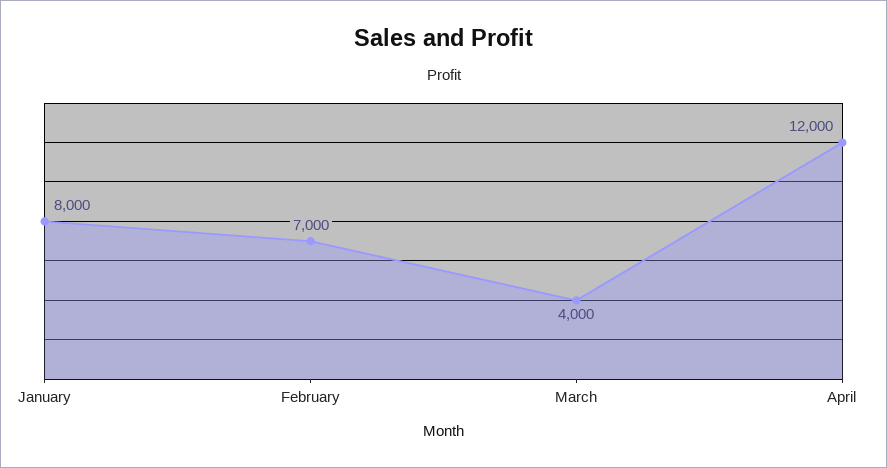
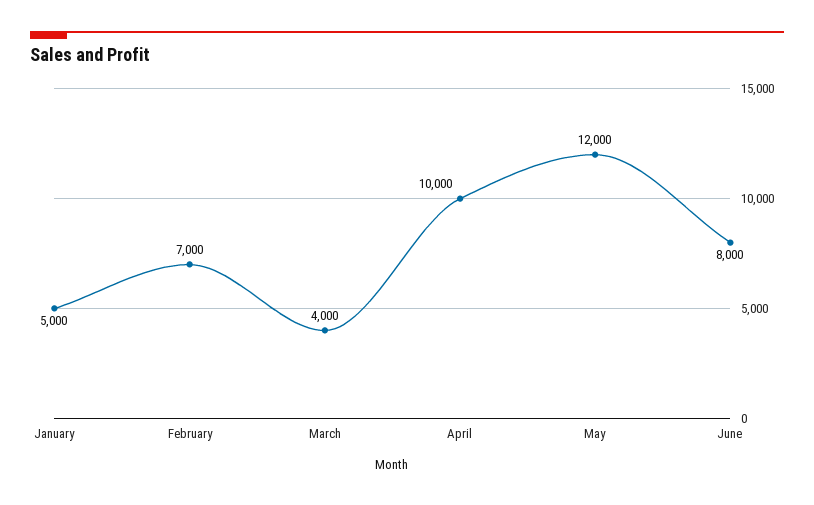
January: 8000 -> 5000
April: 12000 -> 10000
May: none -> 12000
June: none -> 8000

